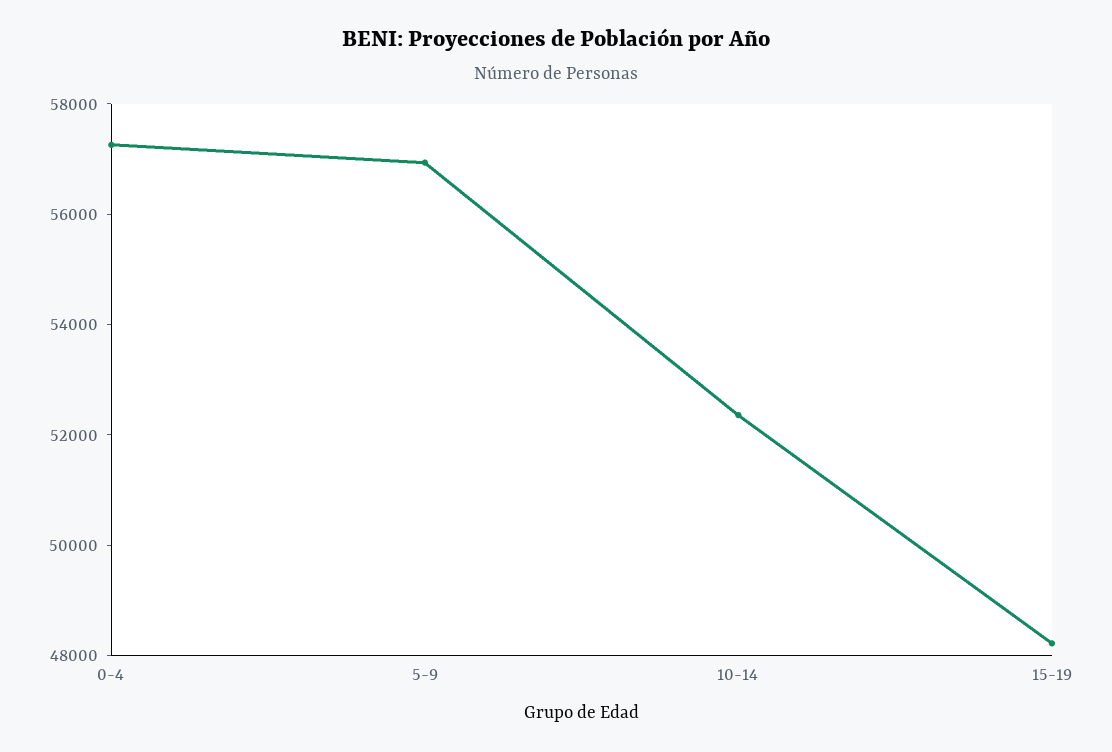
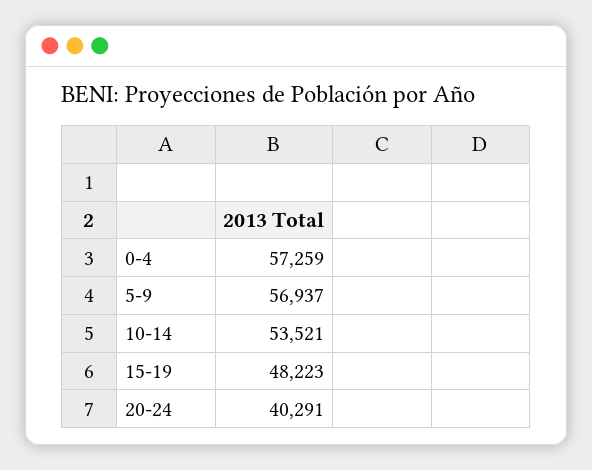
10-14: 52500 -> 53521
20-24: none -> 40291

